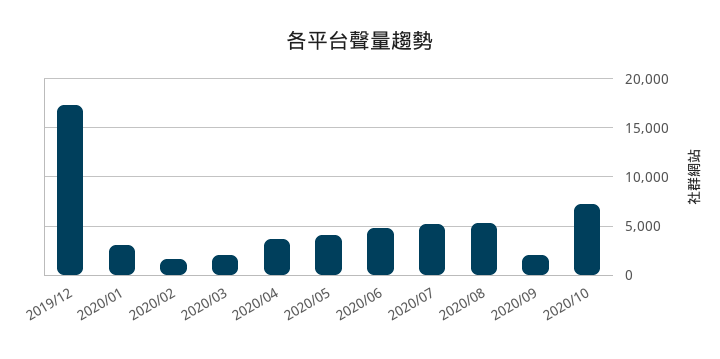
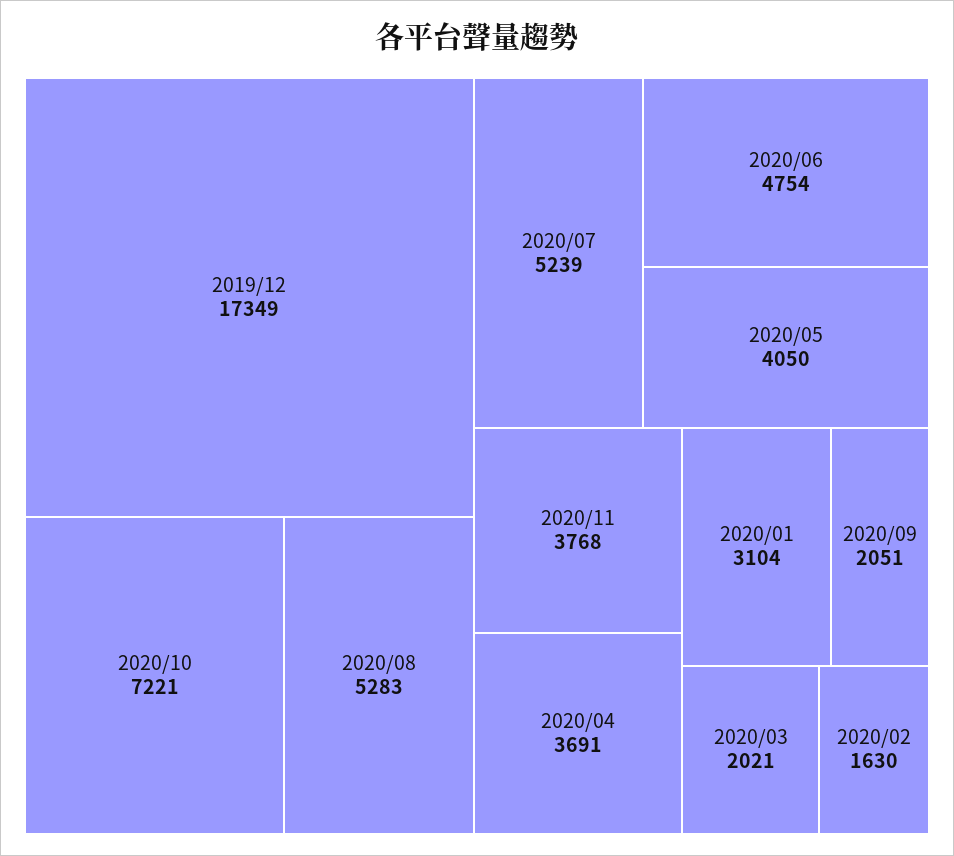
2020/11: none -> 3768

